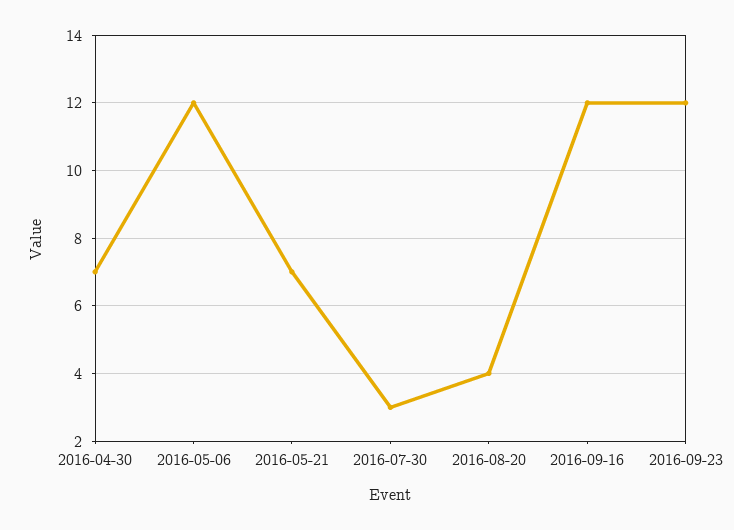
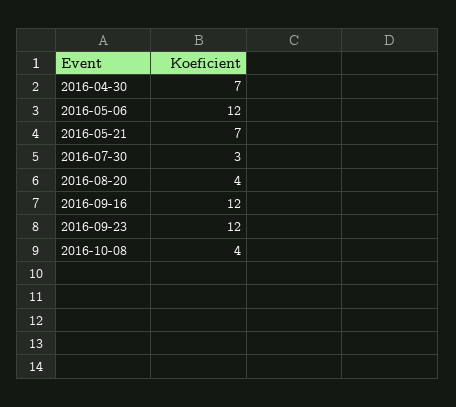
2016-10-08: none -> 4

